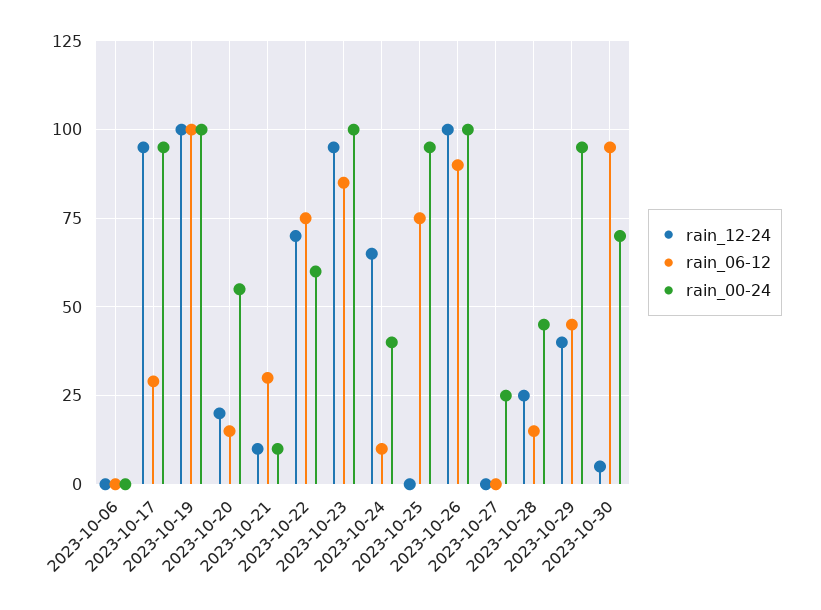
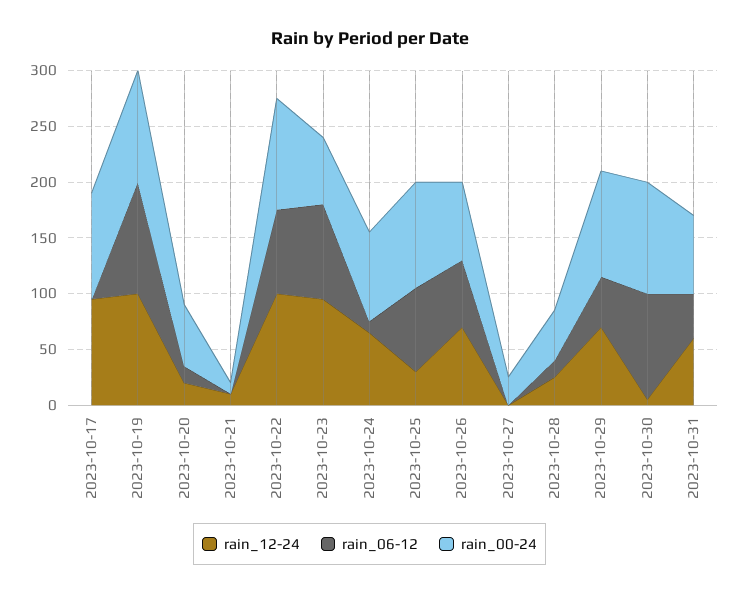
rain_12-24, 2023-10-06: 0 -> none
rain_06-12, 2023-10-06: 0 -> none
rain_00-24, 2023-10-06: 0 -> none
rain_06-12, 2023-10-17: 30 -> 0
rain_06-12, 2023-10-21: 30 -> 0
rain_12-24, 2023-10-22: 70 -> 100
rain_00-24, 2023-10-22: 60 -> 100
rain_00-24, 2023-10-23: 100 -> 60
rain_00-24, 2023-10-24: 40 -> 80
rain_12-24, 2023-10-25: 0 -> 30
rain_12-24, 2023-10-26: 100 -> 70
rain_06-12, 2023-10-26: 90 -> 60
rain_00-24, 2023-10-26: 100 -> 70
rain_12-24, 2023-10-29: 40 -> 70
rain_00-24, 2023-10-30: 70 -> 100
rain_12-24, 2023-10-31: none -> 60
rain_06-12, 2023-10-31: none -> 40
rain_00-24, 2023-10-31: none -> 70

